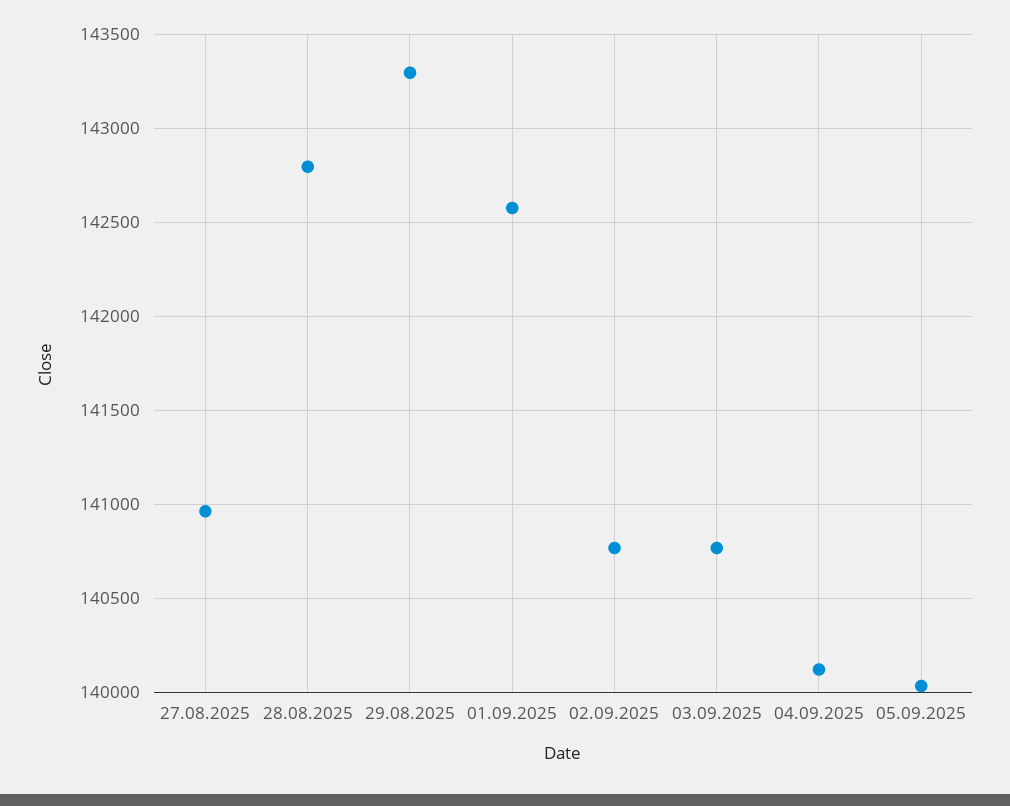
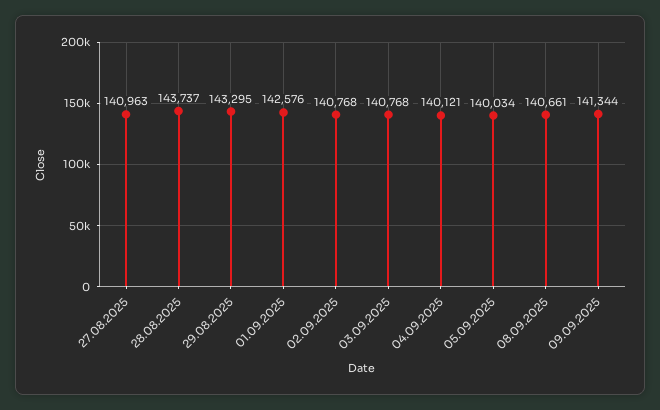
28.08.2025: 142800 -> 143737
08.09.2025: none -> 140661
09.09.2025: none -> 141344

